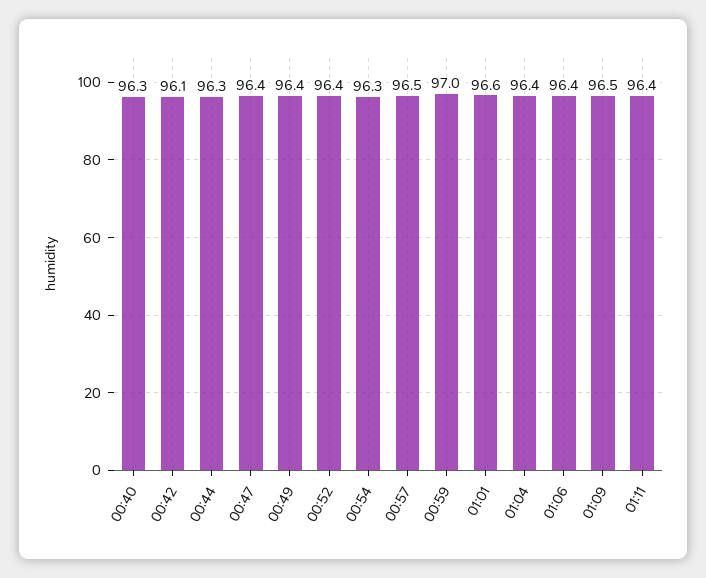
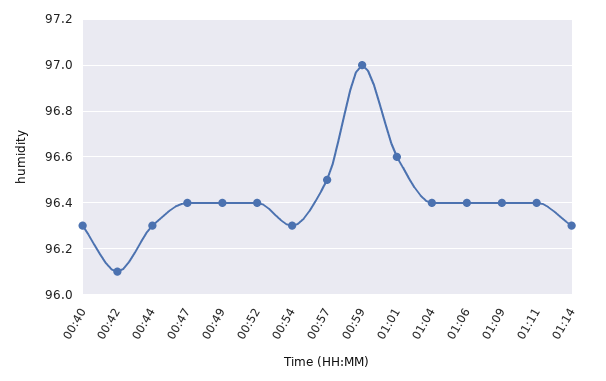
01:09: 96.5 -> 96.4
01:14: none -> 96.3

